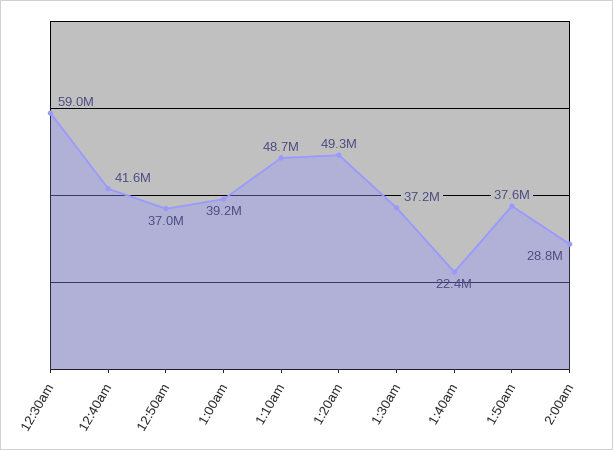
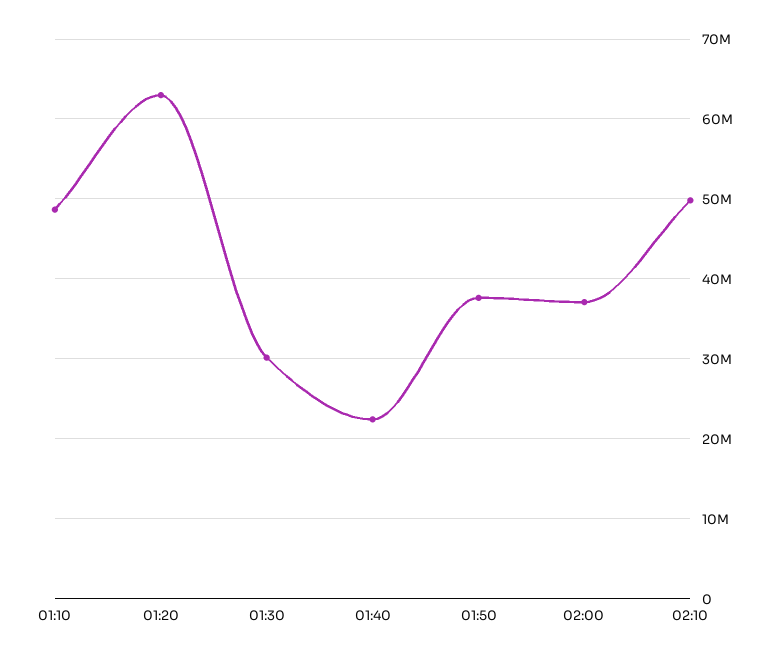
12:30am: 59000000 -> none
12:40am: 41600000 -> none
12:50am: 37000000 -> none
1:00am: 39200000 -> none
1:20am: 49300000 -> 63000000
1:30am: 37200000 -> 30000000
2:00am: 28800000 -> 37000000
02:10: none -> 50000000

